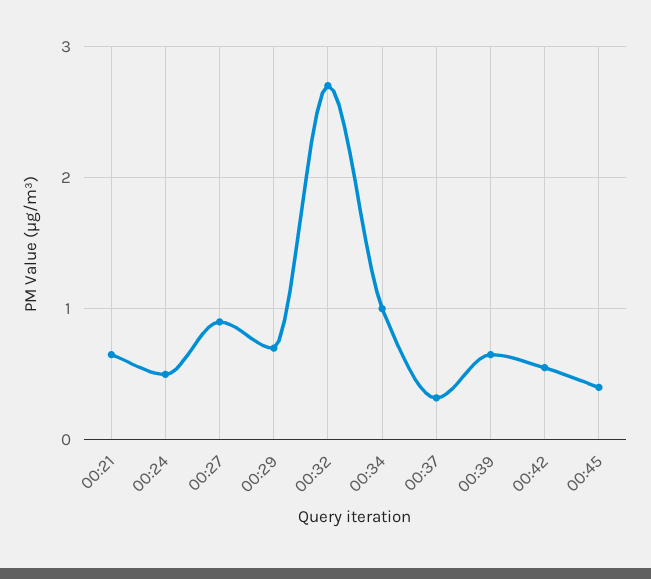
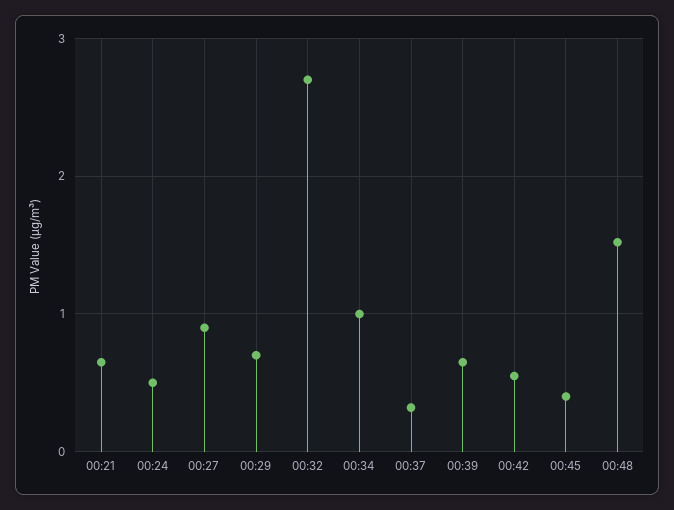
00:48: none -> 1.5

